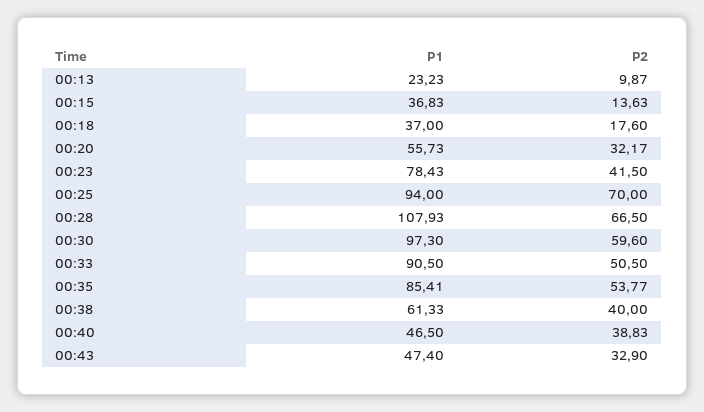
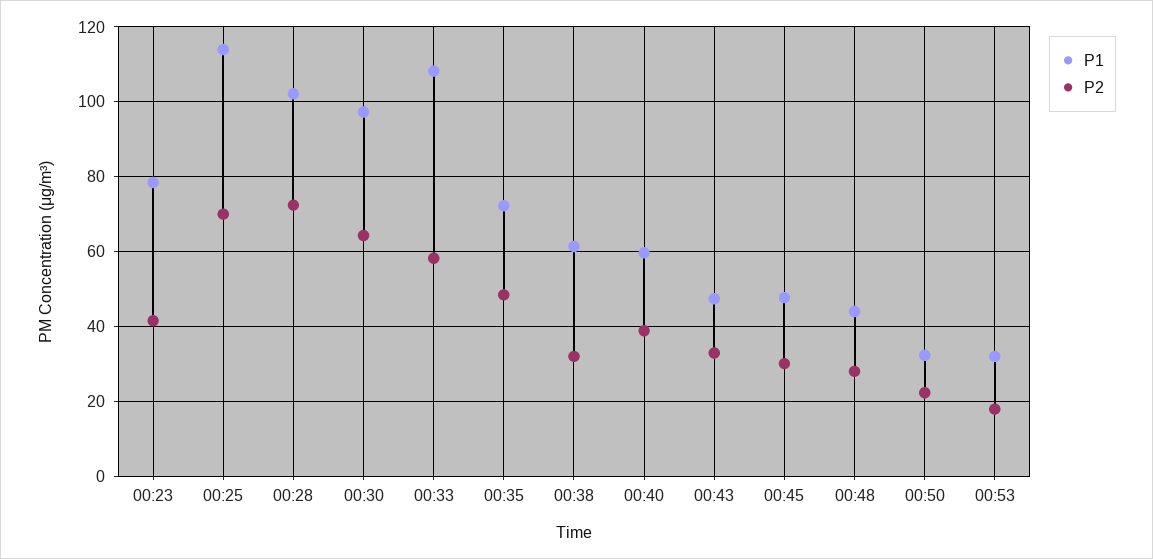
P1, 00:13: 23.23 -> none
P2, 00:13: 9.87 -> none
P1, 00:15: 36.83 -> none
P2, 00:15: 13.63 -> none
P1, 00:18: 37 -> none
P2, 00:18: 17.6 -> none
P1, 00:20: 55.73 -> none
P2, 00:20: 32.17 -> none
P1, 00:25: 94 -> 114
P1, 00:28: 107.93 -> 102
P2, 00:28: 66.5 -> 72
P2, 00:30: 59.6 -> 64
P1, 00:33: 90.5 -> 108
P2, 00:33: 50.5 -> 58
P1, 00:35: 85.41 -> 72
P2, 00:35: 53.77 -> 48
P2, 00:38: 40 -> 32
P1, 00:40: 46.5 -> 60
P1, 00:45: none -> 48
P2, 00:45: none -> 30
P1, 00:48: none -> 44
P2, 00:48: none -> 28
P1, 00:50: none -> 32
P2, 00:50: none -> 22
P1, 00:53: none -> 32
P2, 00:53: none -> 18

